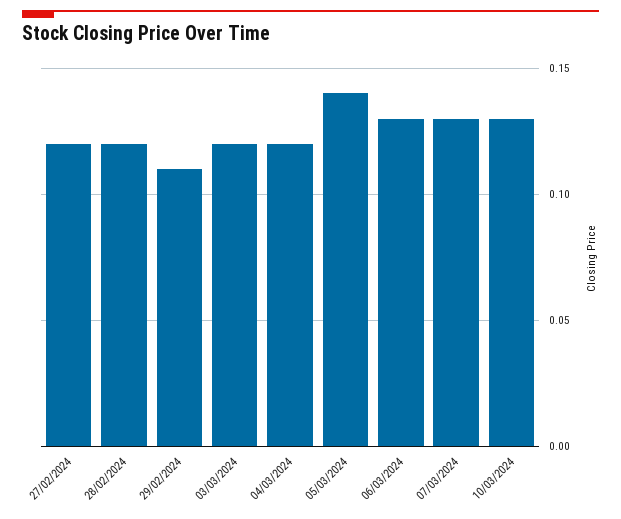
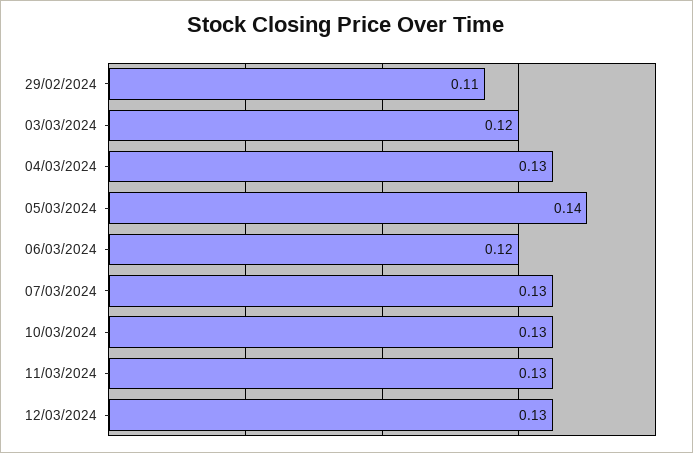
27/02/2024: 0.12 -> none
28/02/2024: 0.12 -> none
04/03/2024: 0.12 -> 0.13
06/03/2024: 0.13 -> 0.12
11/03/2024: none -> 0.13
12/03/2024: none -> 0.13

